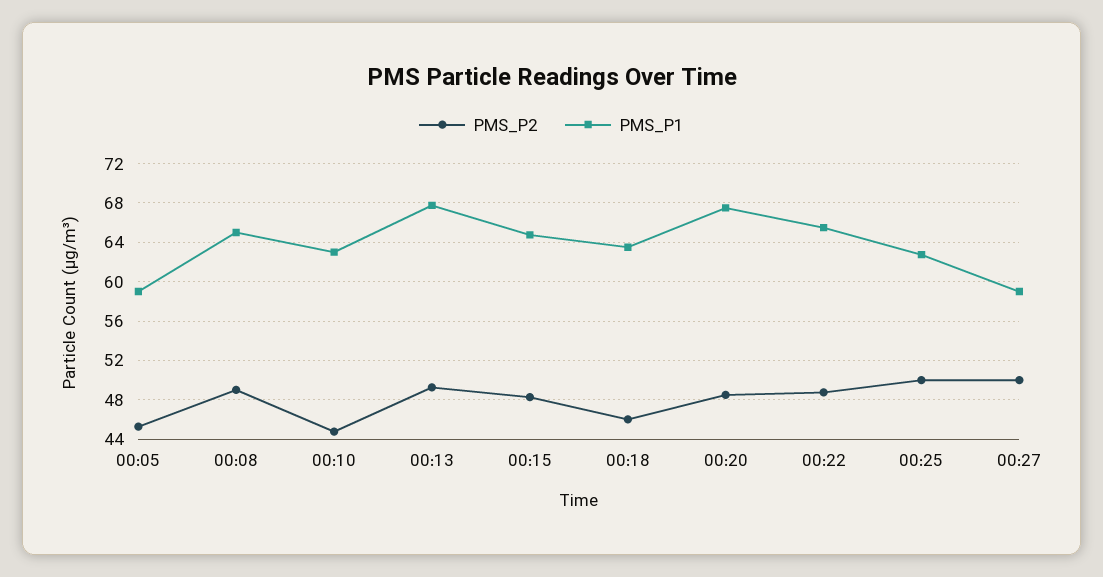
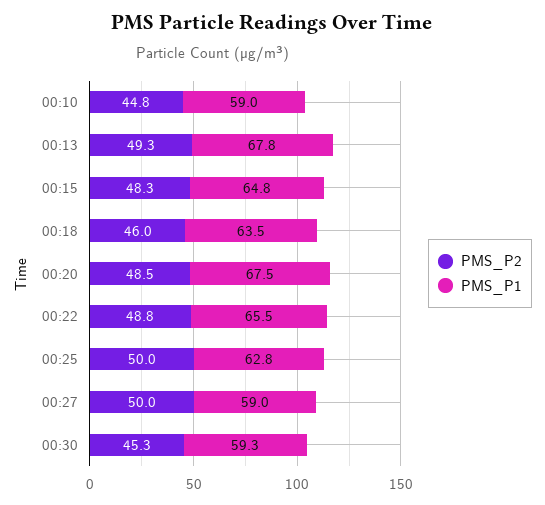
PMS_P2, 00:05: 45 -> none
PMS_P1, 00:05: 59 -> none
PMS_P2, 00:08: 49 -> none
PMS_P1, 00:08: 65 -> none
PMS_P1, 00:10: 63 -> 59
PMS_P2, 00:30: none -> 45.3
PMS_P1, 00:30: none -> 59.3

